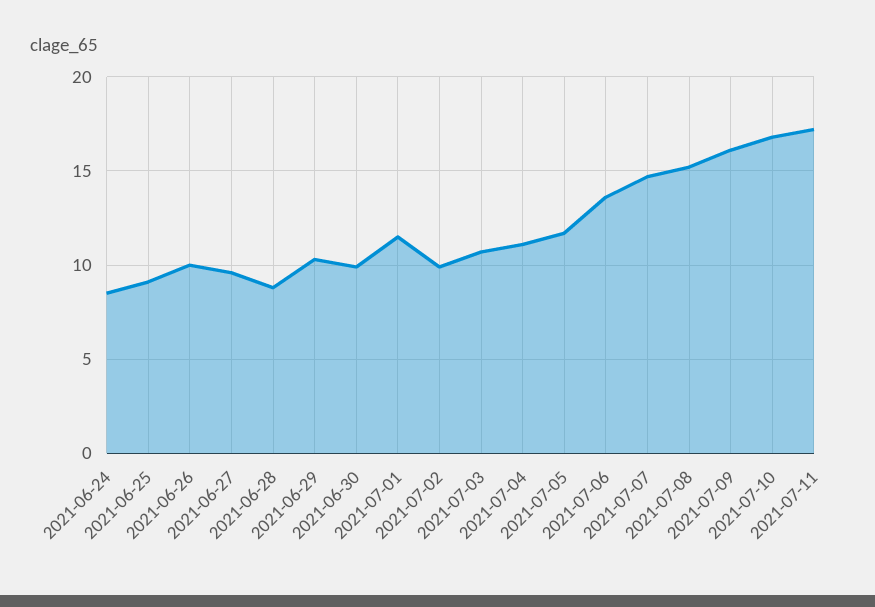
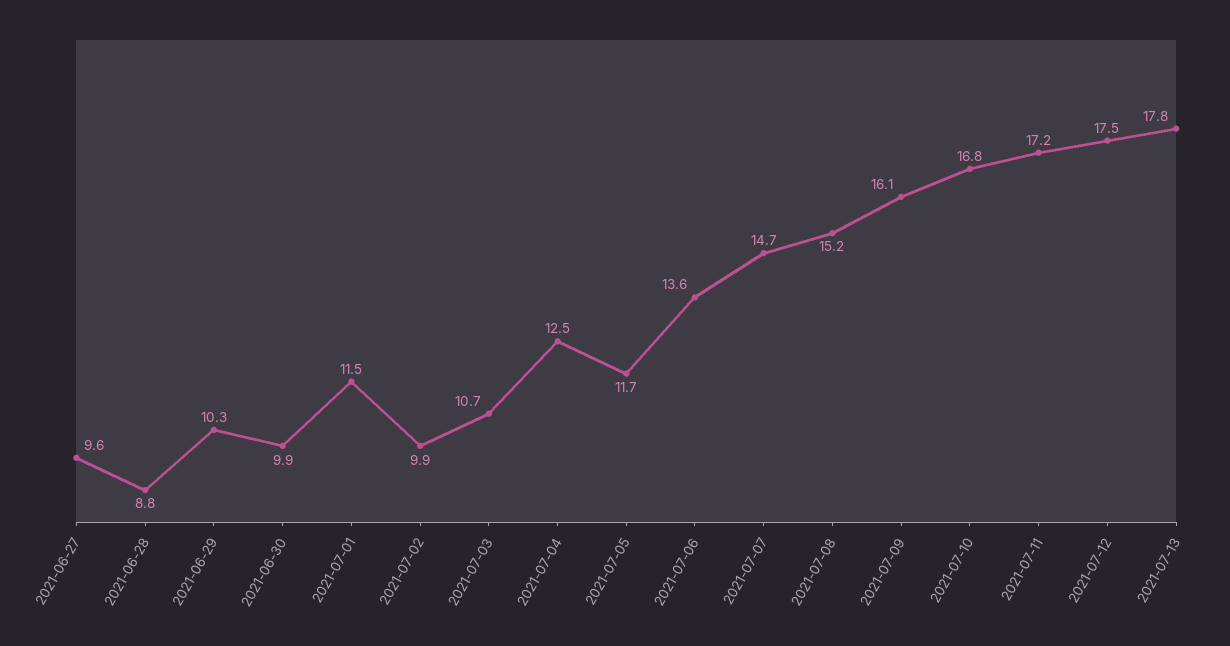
2021-06-24: 8.5 -> none
2021-06-25: 9 -> none
2021-06-26: 10 -> none
2021-07-04: 11 -> 12.5
2021-07-12: none -> 17.5
2021-07-13: none -> 17.8

